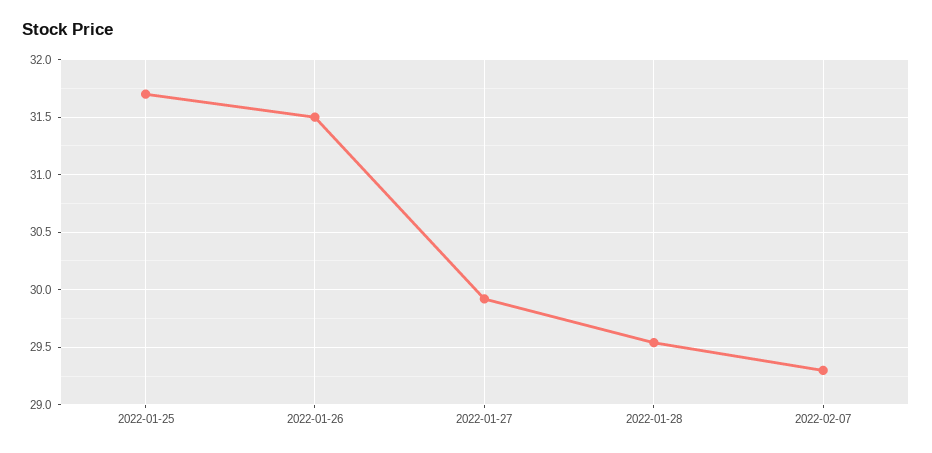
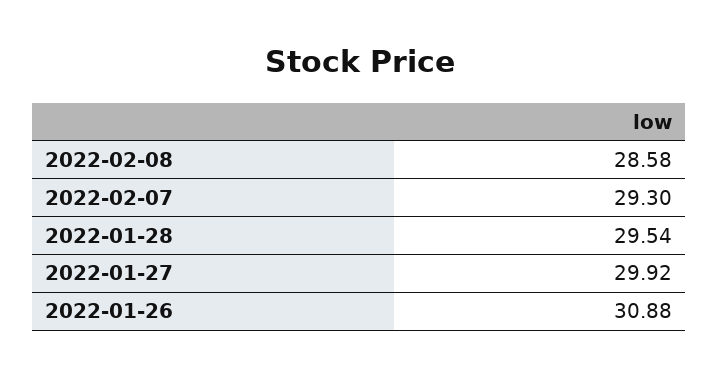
2022-01-25: 31.7 -> none
2022-01-26: 31.5 -> 30.88
2022-02-08: none -> 28.58

